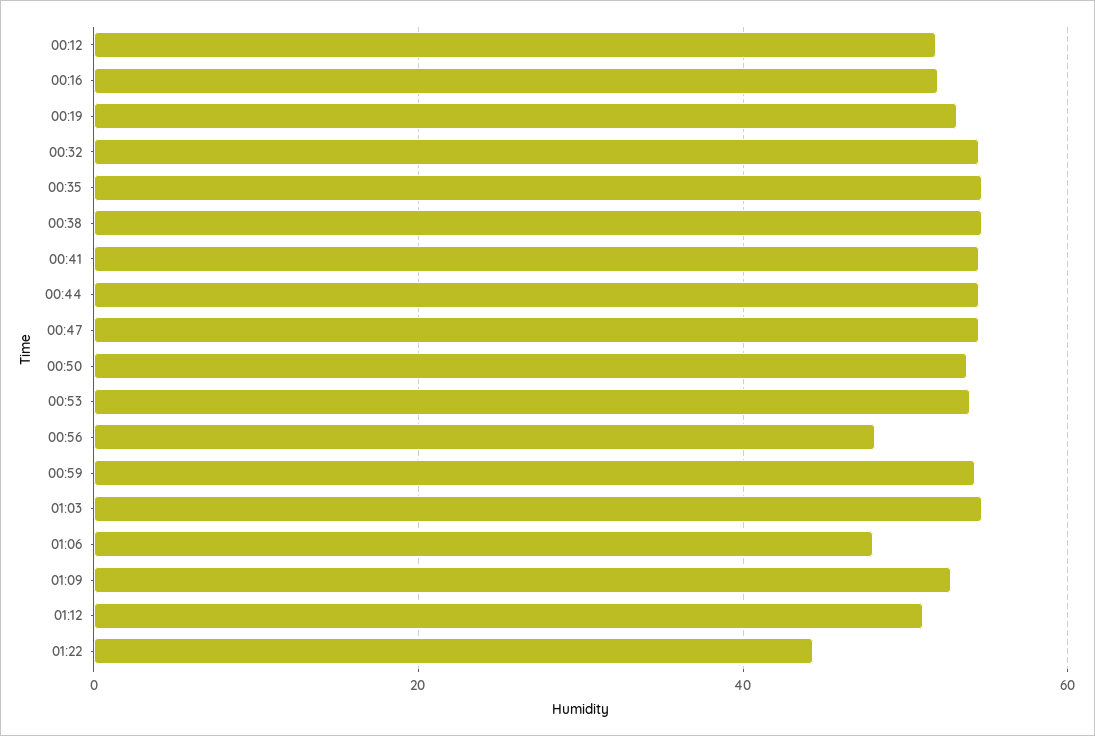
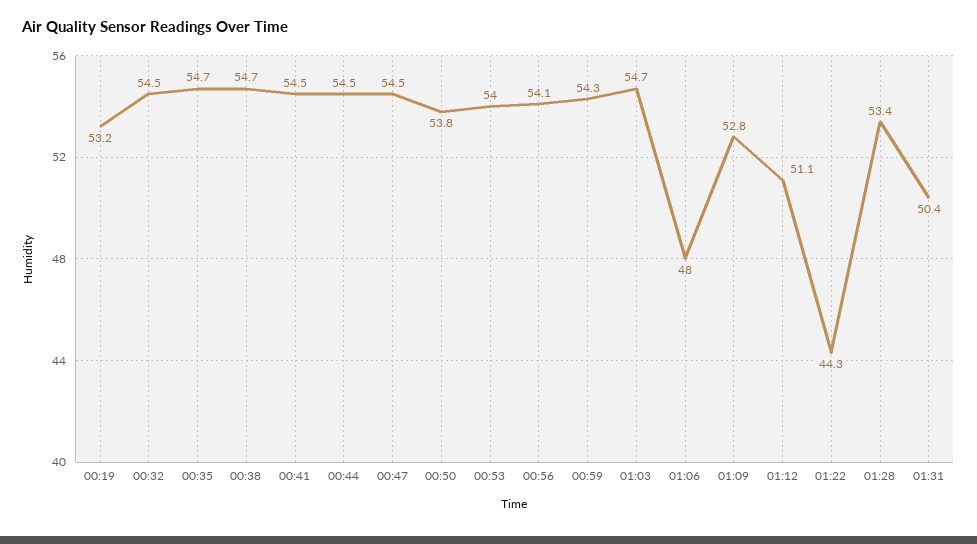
00:12: 52 -> none
00:16: 52 -> none
00:56: 48 -> 54.1
01:28: none -> 53.4
01:31: none -> 50.4

